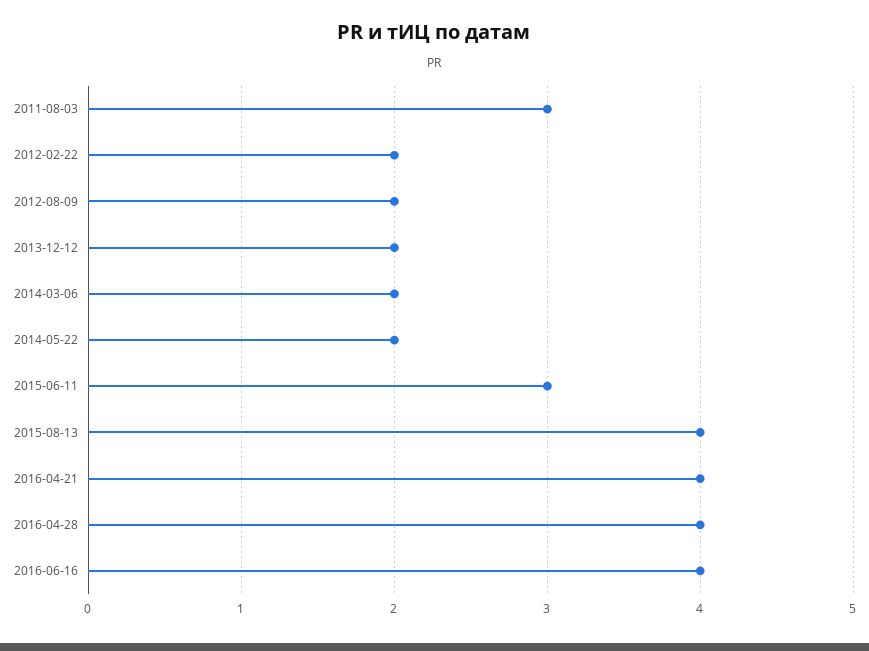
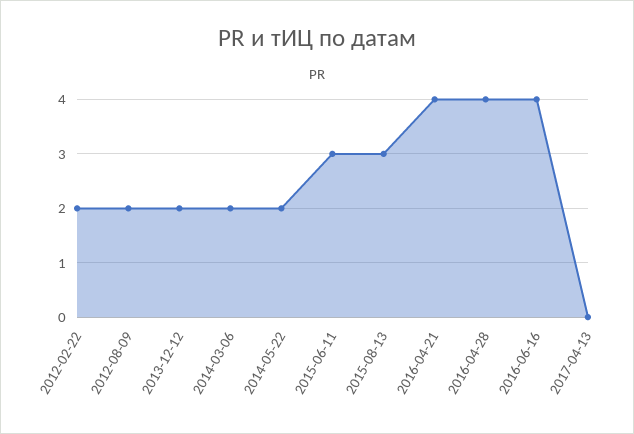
2011-08-03: 3 -> none
2015-08-13: 4 -> 3
2017-04-13: none -> 0

